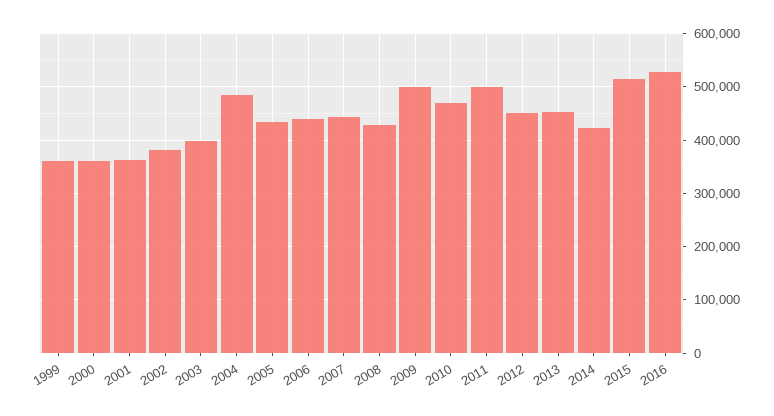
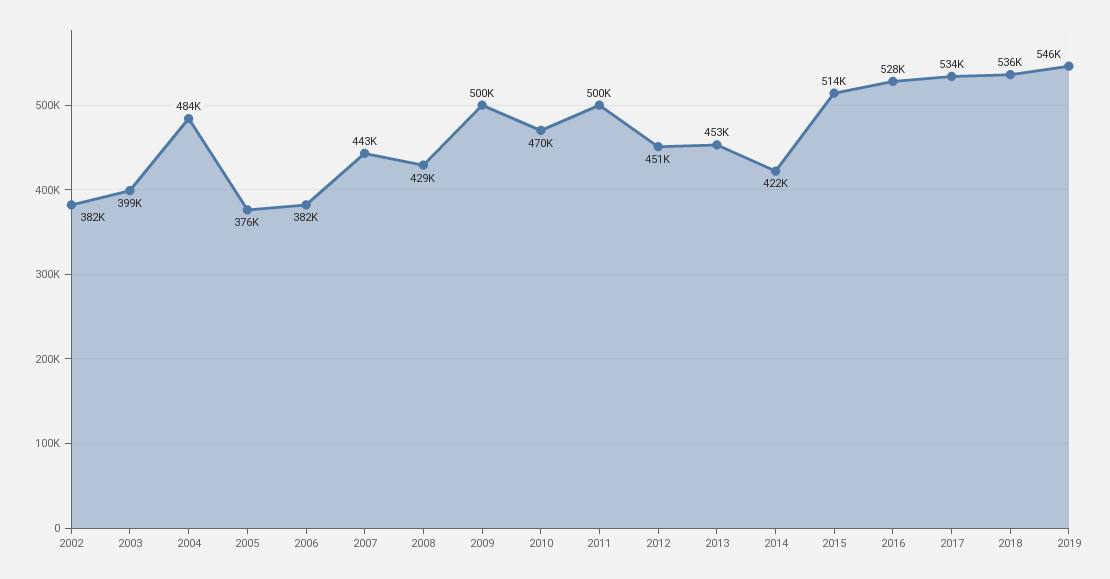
1999: 360000 -> none
2000: 360000 -> none
2001: 360000 -> none
2005: 440000 -> 376000
2006: 440000 -> 382000
2017: none -> 534000
2018: none -> 536000
2019: none -> 546000

